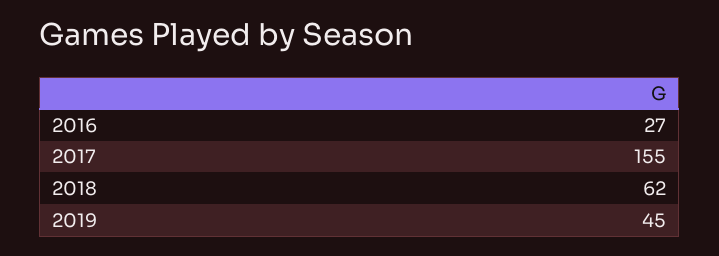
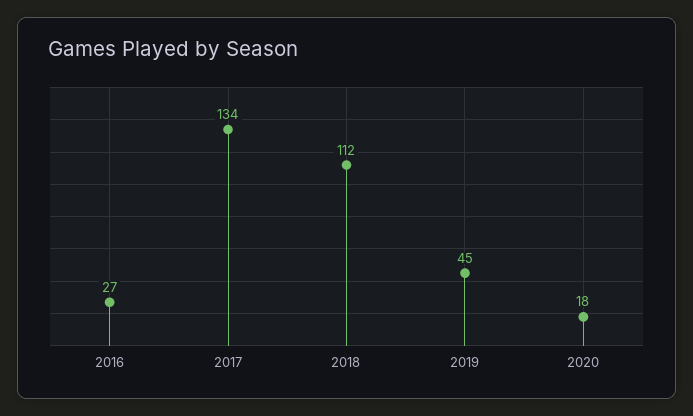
2017: 155 -> 134
2018: 62 -> 112
2020: none -> 18

